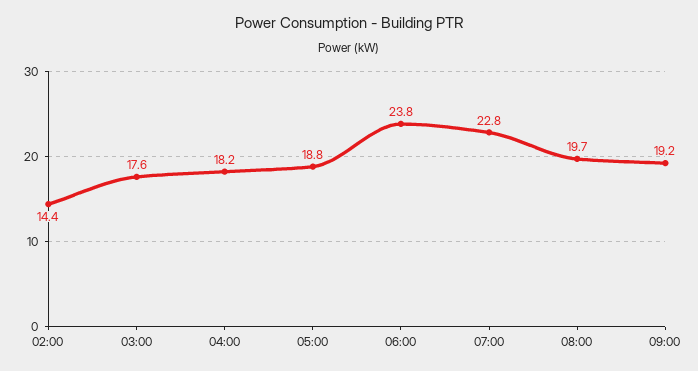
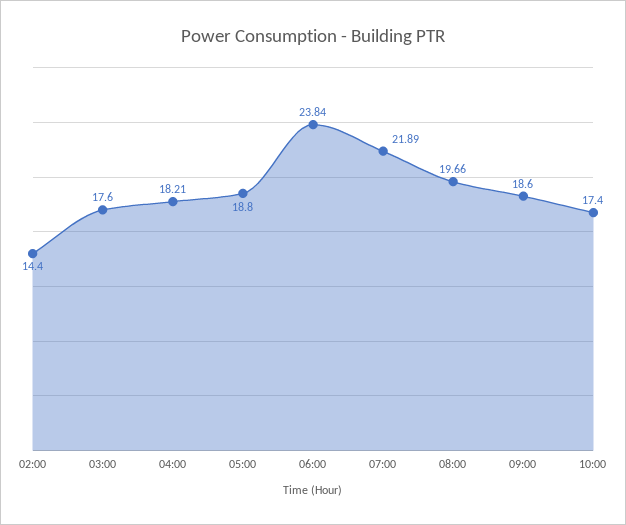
07:00: 22.8 -> 21.89
09:00: 19.2 -> 18.6
10:00: none -> 17.4

